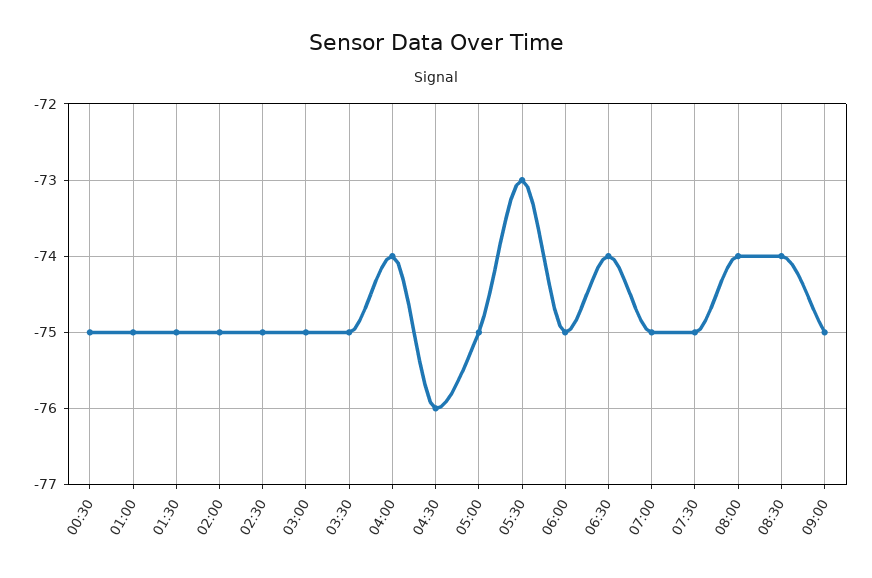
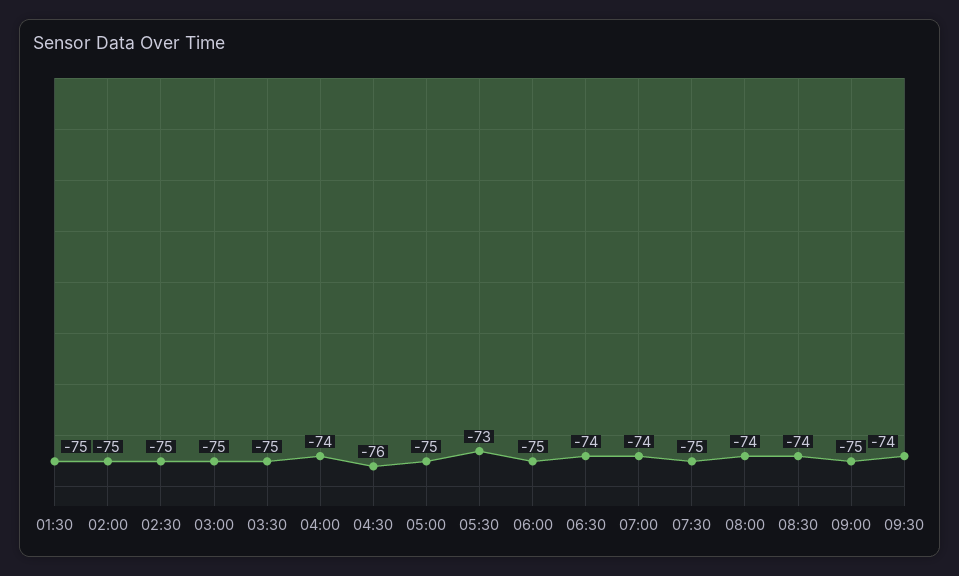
00:30: -75 -> none
01:00: -75 -> none
07:00: -75 -> -74
09:30: none -> -74

